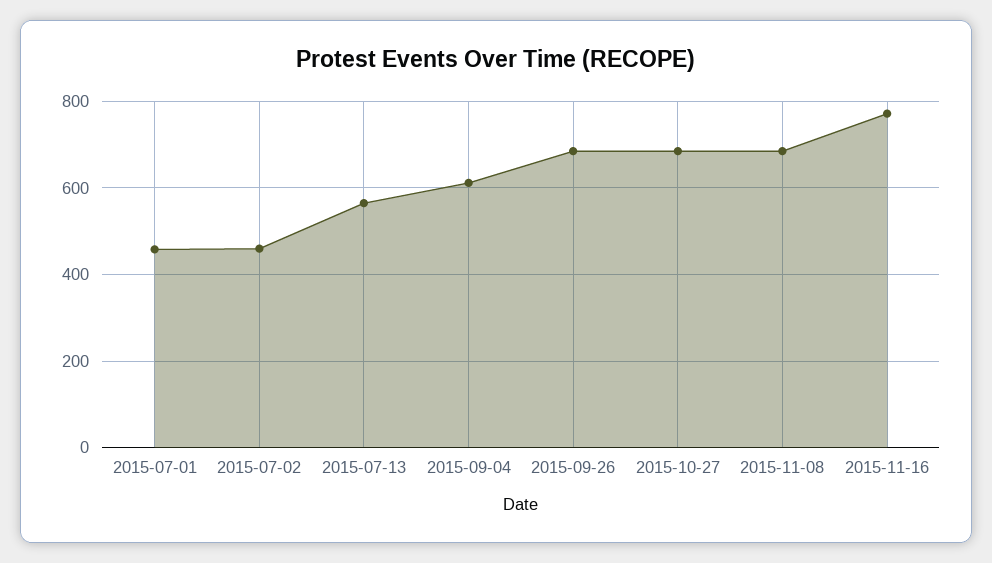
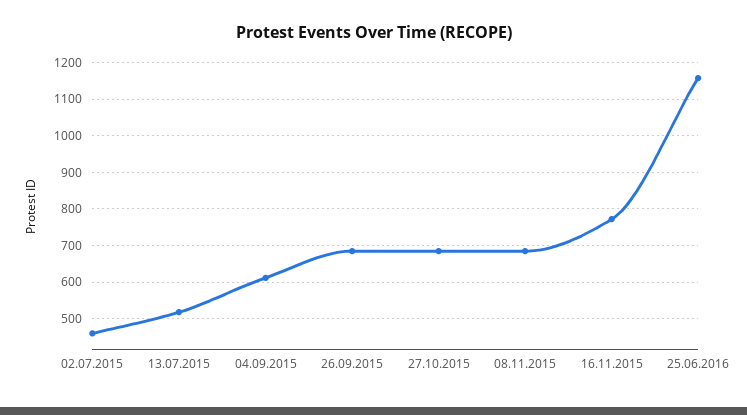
2015-07-01: 460 -> none
2015-07-13: 560 -> 520
25.06.2016: none -> 1160

